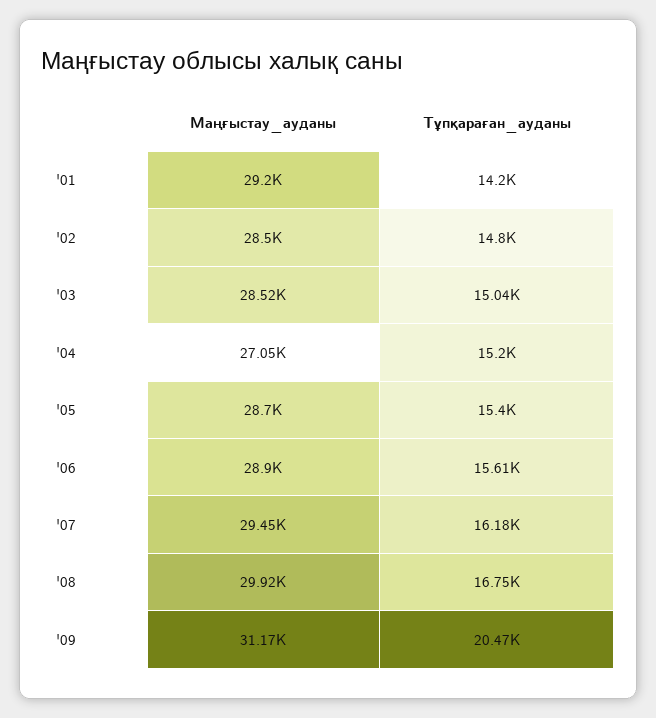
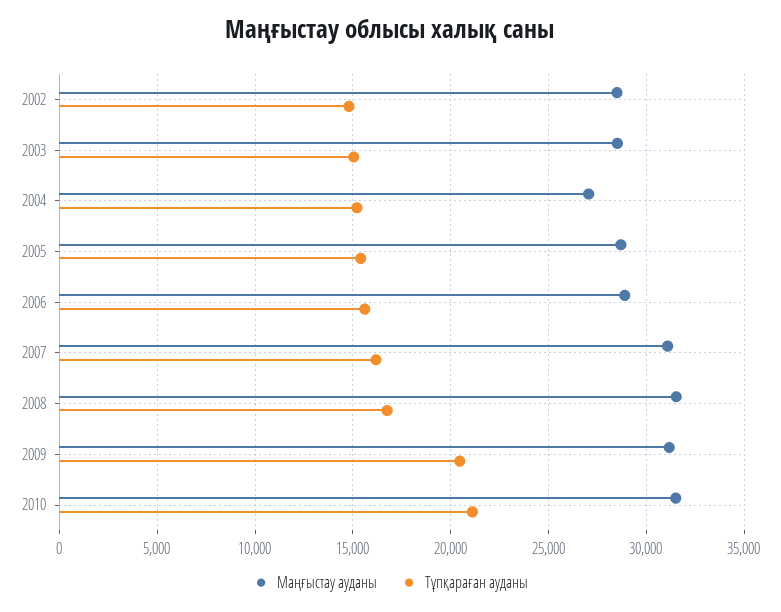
Маңғыстау_ауданы, '01: 29200 -> none
Тұпқараған_ауданы, '01: 14200 -> none
Маңғыстау_ауданы, '07: 29450 -> 31000
Маңғыстау_ауданы, '08: 29920 -> 31500
Маңғыстау_ауданы, 2010: none -> 31500
Тұпқараған_ауданы, 2010: none -> 21000

